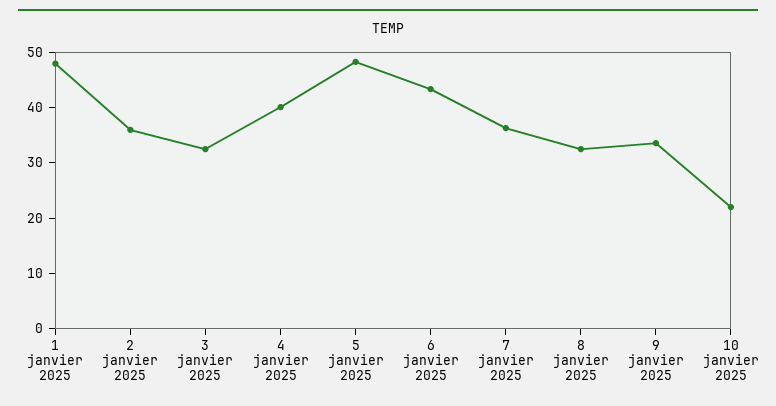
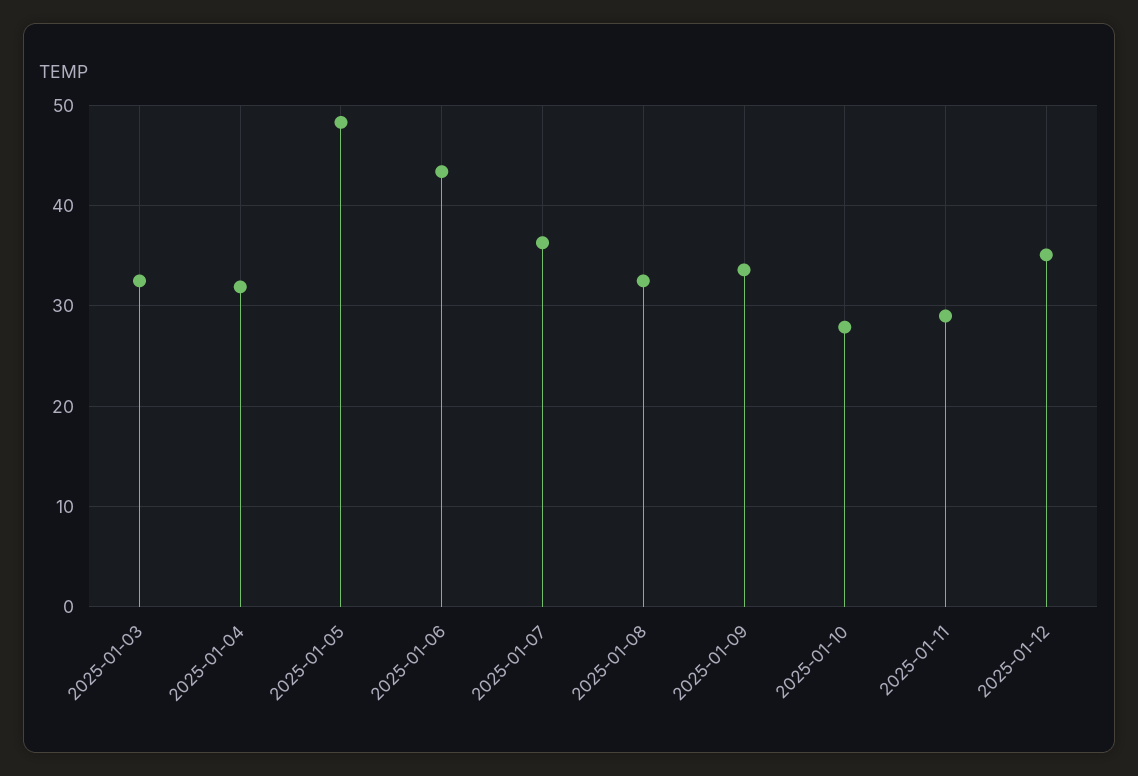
1 janvier 2025: 48 -> none
2 janvier 2025: 36 -> none
4 janvier 2025: 40 -> 32
10 janvier 2025: 22 -> 28
2025-01-11: none -> 29
2025-01-12: none -> 35

